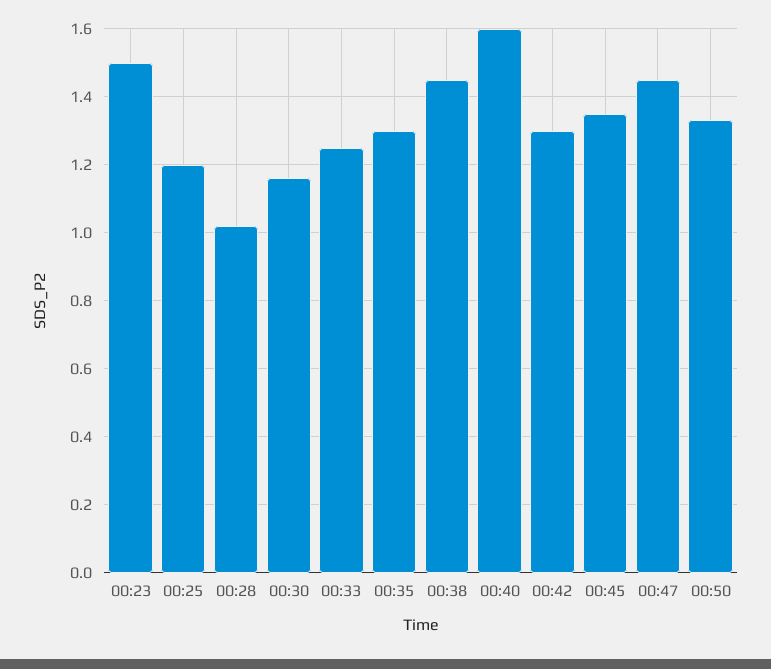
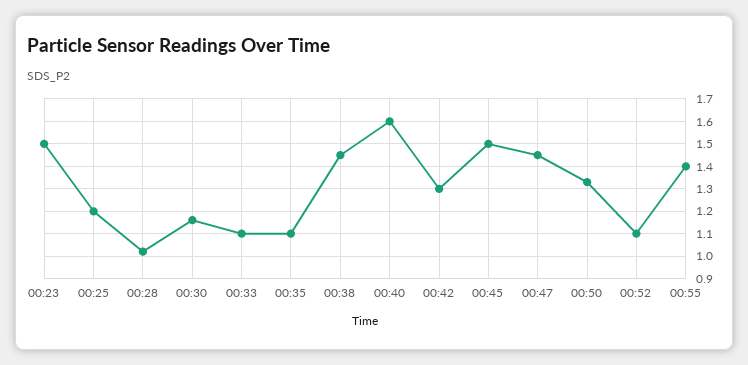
00:33: 1.25 -> 1.1
00:35: 1.3 -> 1.1
00:45: 1.35 -> 1.5
00:52: none -> 1.1
00:55: none -> 1.4

